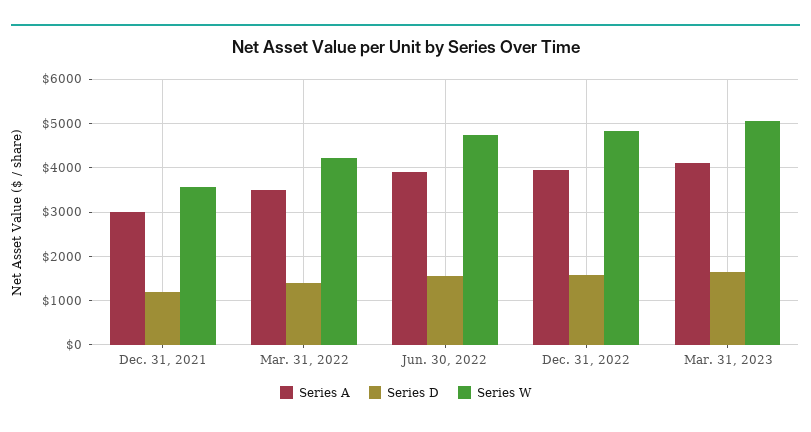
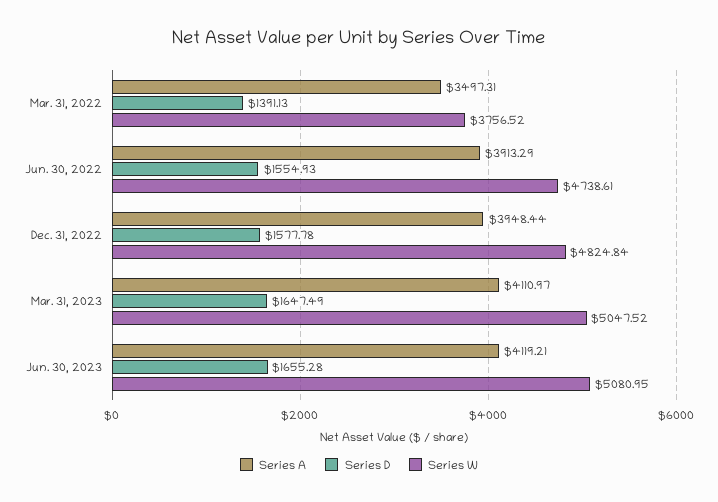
Series A, Dec. 31, 2021: 3000 -> none
Series D, Dec. 31, 2021: 1200 -> none
Series W, Dec. 31, 2021: 3600 -> none
Series W, Mar. 31, 2022: 4200 -> 3756.52
Series A, Jun. 30, 2023: none -> 4119.21
Series D, Jun. 30, 2023: none -> 1655.28
Series W, Jun. 30, 2023: none -> 5080.95

